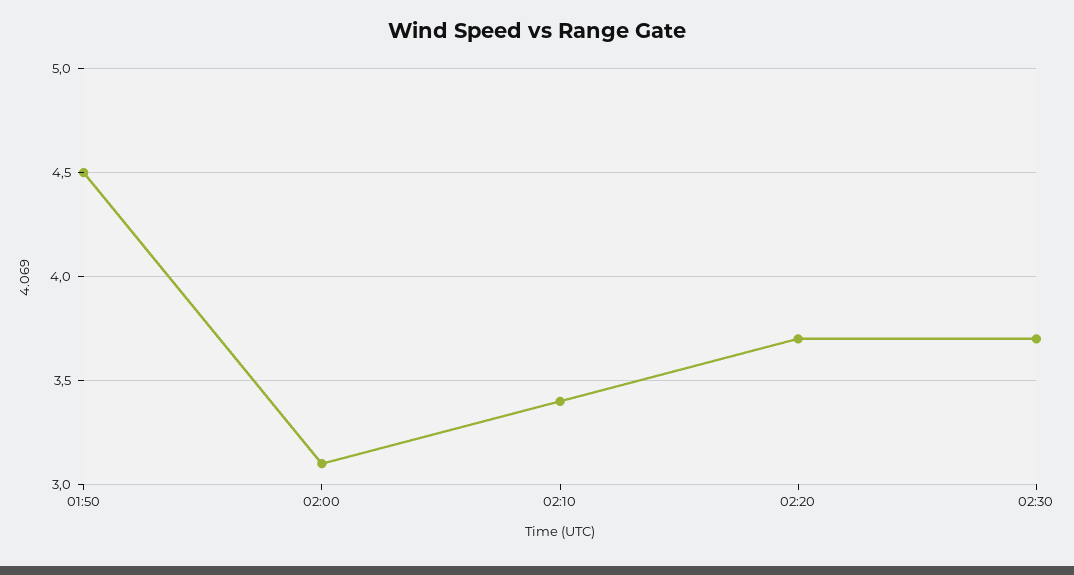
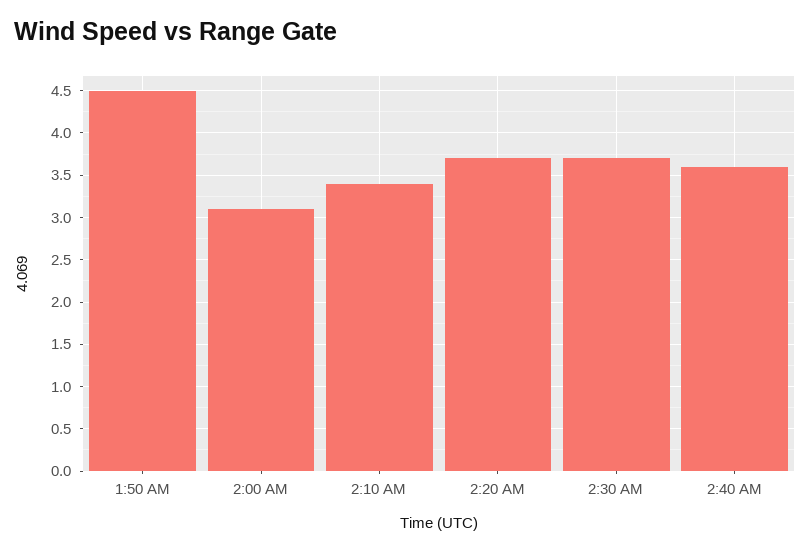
2:40 AM: none -> 3.6

